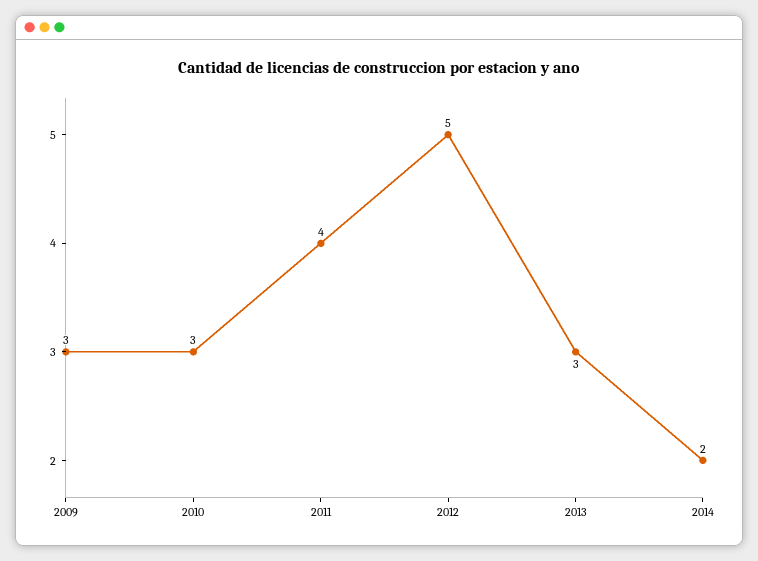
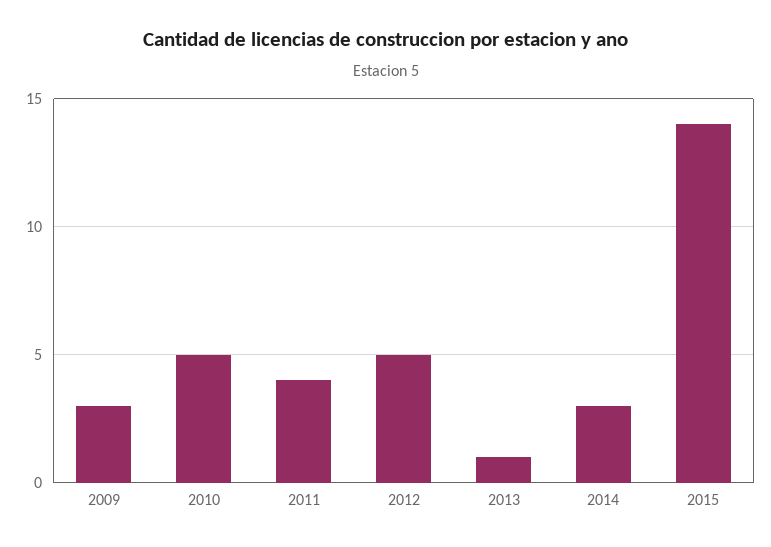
2010: 3 -> 5
2013: 3 -> 1
2014: 2 -> 3
2015: none -> 14

